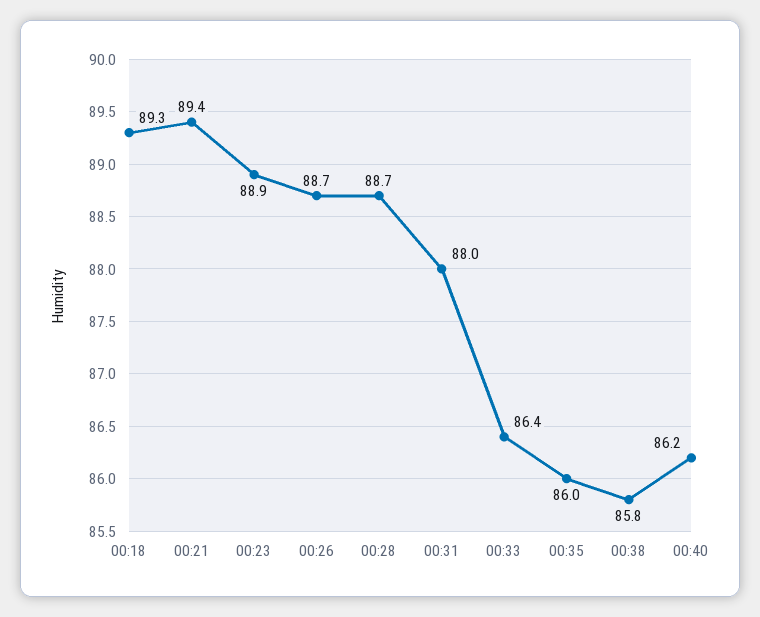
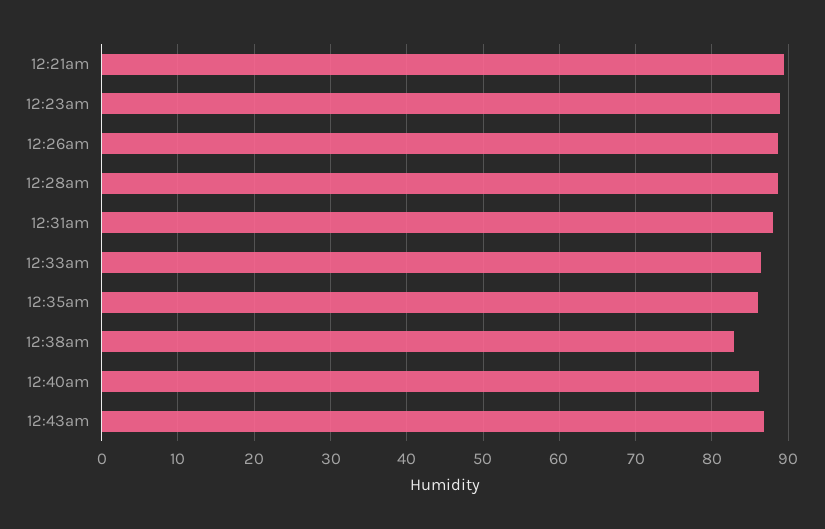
00:18: 89.3 -> none
00:38: 85.8 -> 83
12:43am: none -> 87

